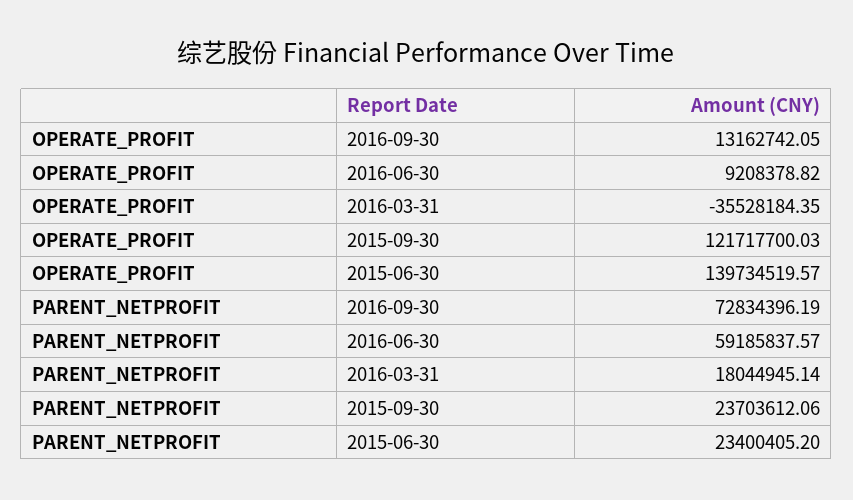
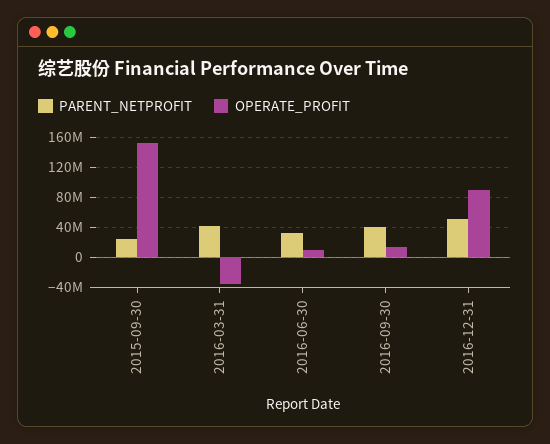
OPERATE_PROFIT, 2015-09-30: 121717700.03 -> 150000000
OPERATE_PROFIT, 2015-06-30: 139734519.57 -> none
PARENT_NETPROFIT, 2016-09-30: 72834396.19 -> 40000000
PARENT_NETPROFIT, 2016-06-30: 59185837.57 -> 30000000
PARENT_NETPROFIT, 2016-03-31: 18044945.14 -> 40000000
PARENT_NETPROFIT, 2015-06-30: 23400405.2 -> none
PARENT_NETPROFIT, 2016-12-31: none -> 50000000
OPERATE_PROFIT, 2016-12-31: none -> 90000000

